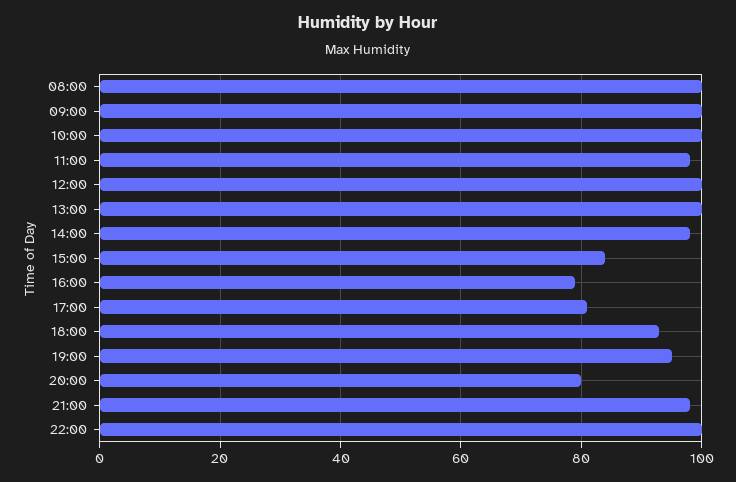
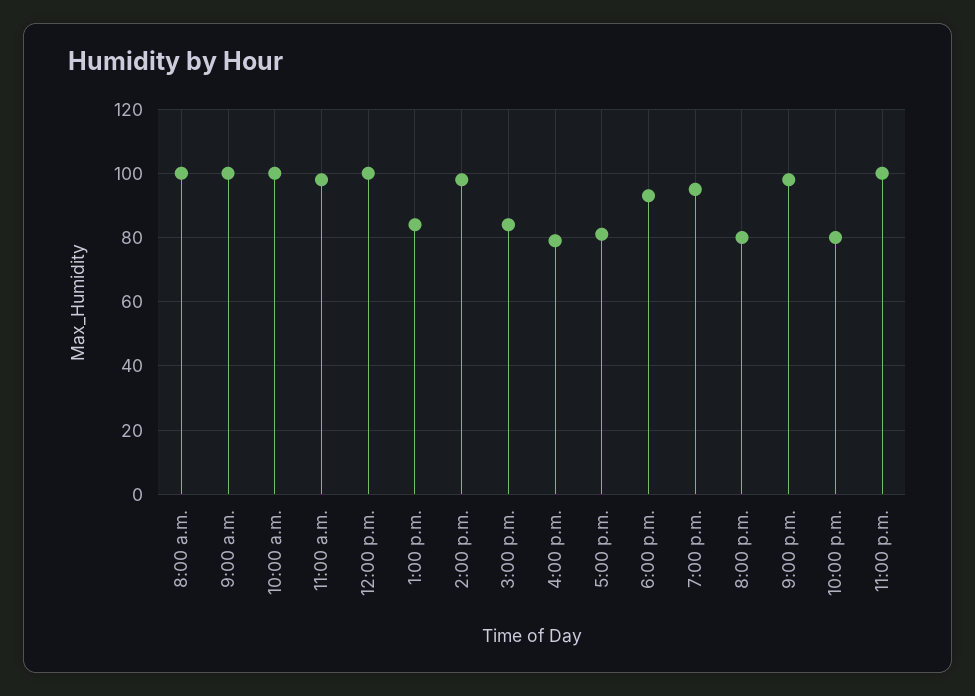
13:00: 100 -> 85
22:00: 100 -> 80
11:00 p.m.: none -> 100

